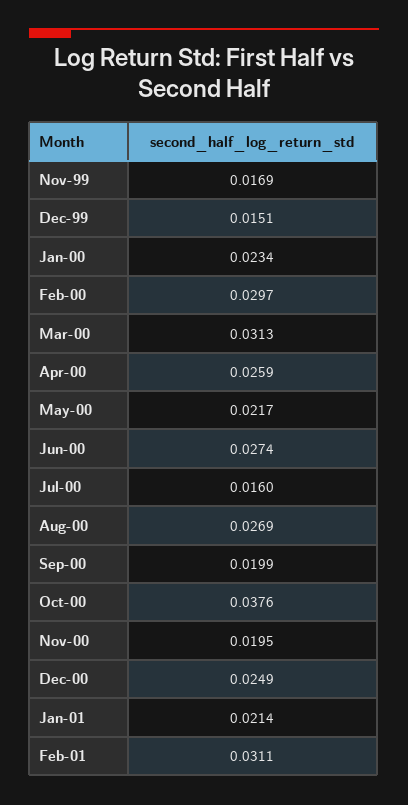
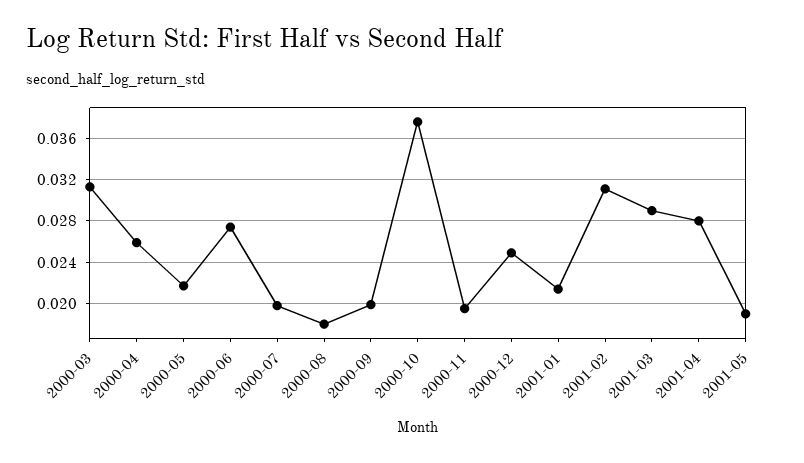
Nov-99: 0.0169 -> none
Dec-99: 0.0151 -> none
Jan-00: 0.0234 -> none
Feb-00: 0.0297 -> none
Jul-00: 0.016 -> 0.02
Aug-00: 0.0269 -> 0.018
2001-03: none -> 0.029
2001-04: none -> 0.028
2001-05: none -> 0.019

